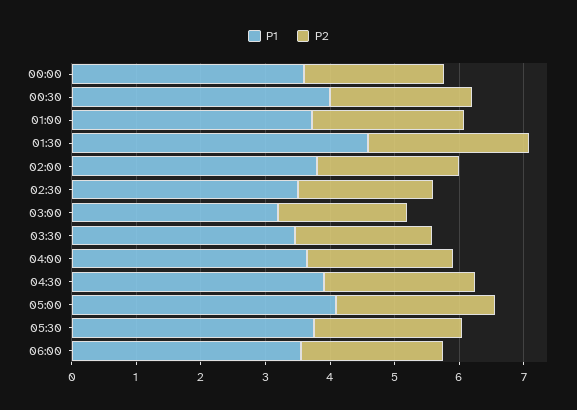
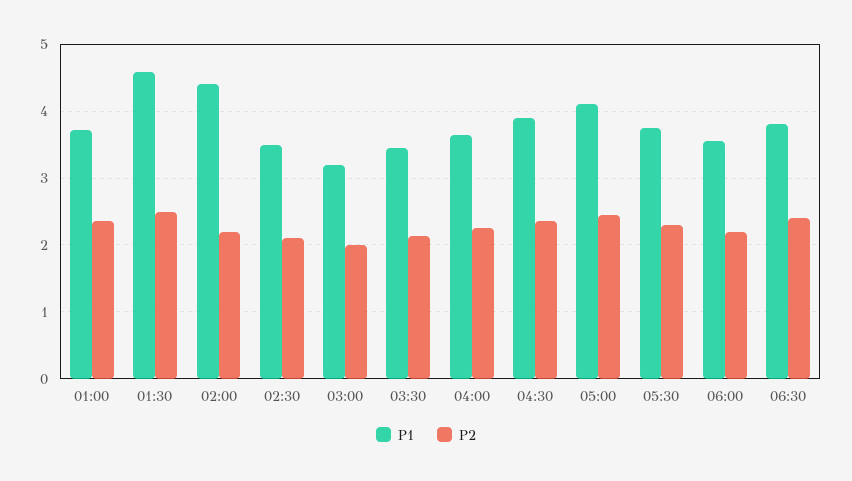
P1, 00:00: 3.6 -> none
P2, 00:00: 2.2 -> none
P1, 00:30: 4 -> none
P2, 00:30: 2.2 -> none
P1, 02:00: 3.8 -> 4.4
P1, 06:30: none -> 3.8
P2, 06:30: none -> 2.4

